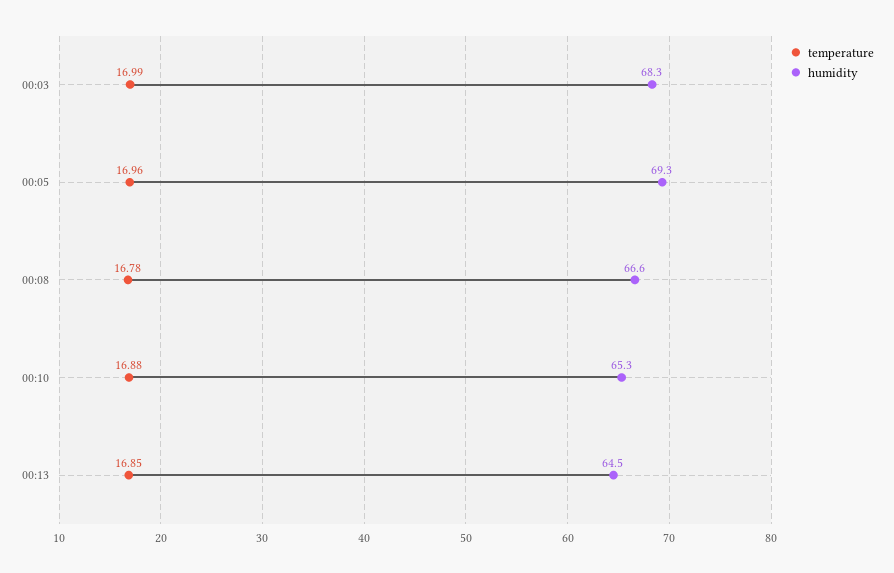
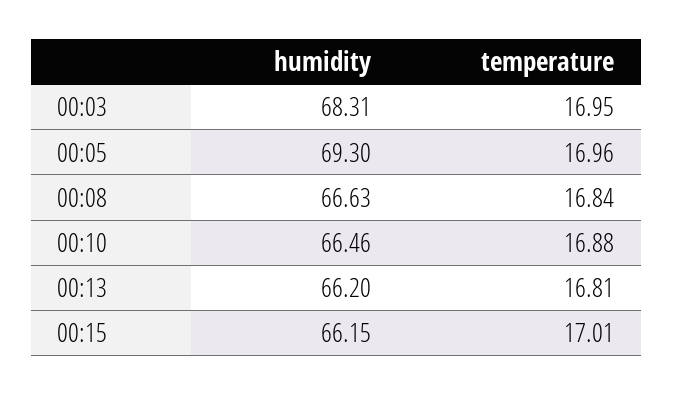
temperature, 00:03: 16.99 -> 16.95
temperature, 00:08: 16.78 -> 16.84
humidity, 00:10: 65.3 -> 66.46
temperature, 00:13: 16.85 -> 16.81
humidity, 00:13: 64.5 -> 66.2
humidity, 00:15: none -> 66.15
temperature, 00:15: none -> 17.01

